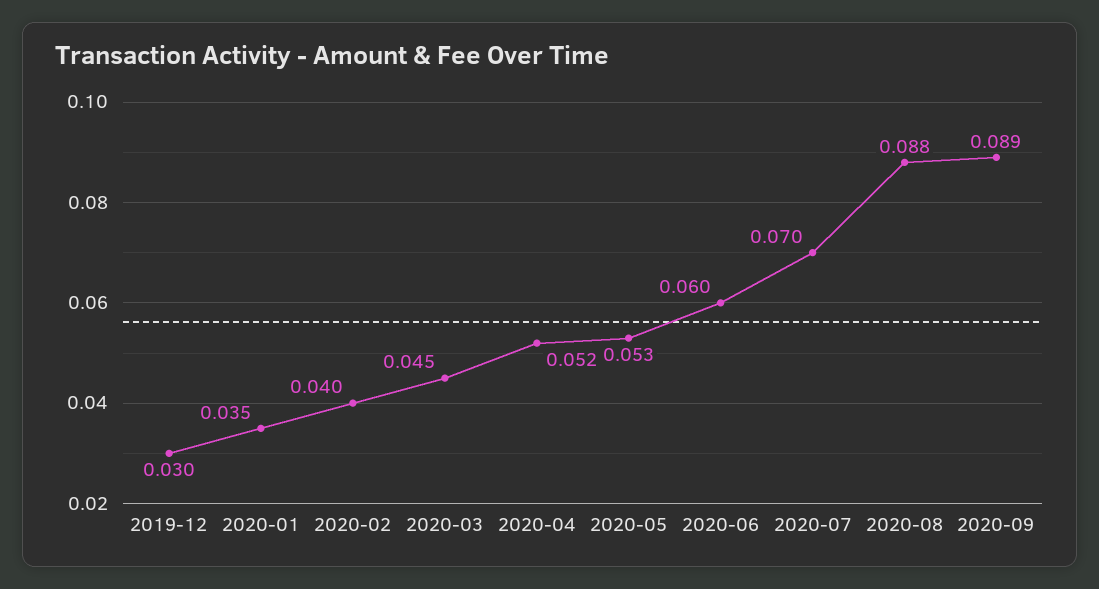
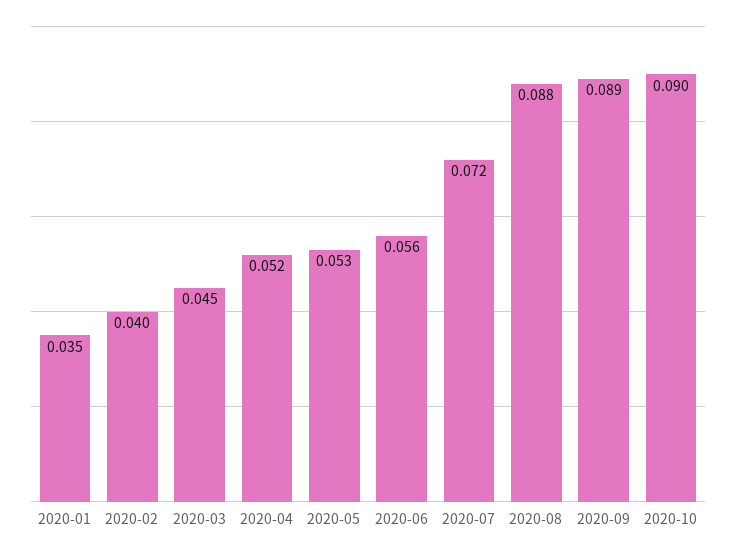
2019-12: 0.03 -> none
2020-06: 0.06 -> 0.056
2020-07: 0.07 -> 0.072
2020-10: none -> 0.09

